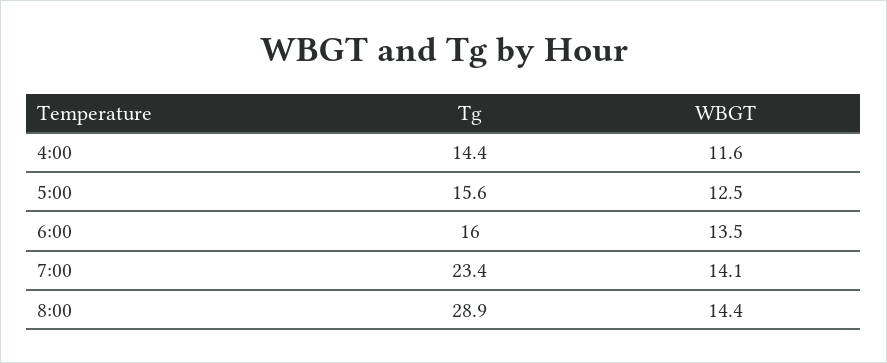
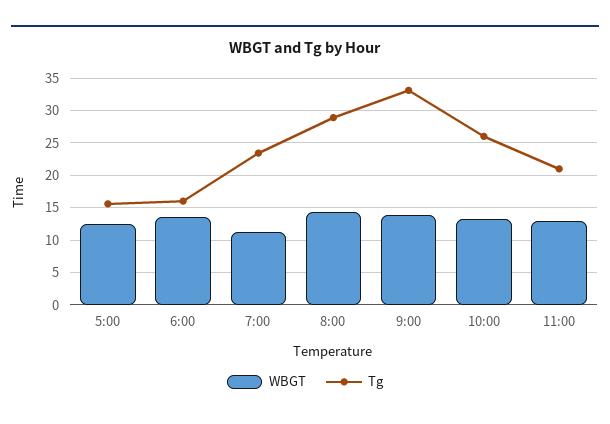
Tg, 4:00: 14.4 -> none
WBGT, 4:00: 11.6 -> none
WBGT, 7:00: 14.1 -> 11
WBGT, 9:00: none -> 14
Tg, 9:00: none -> 33
WBGT, 10:00: none -> 13
Tg, 10:00: none -> 26
WBGT, 11:00: none -> 13
Tg, 11:00: none -> 21

